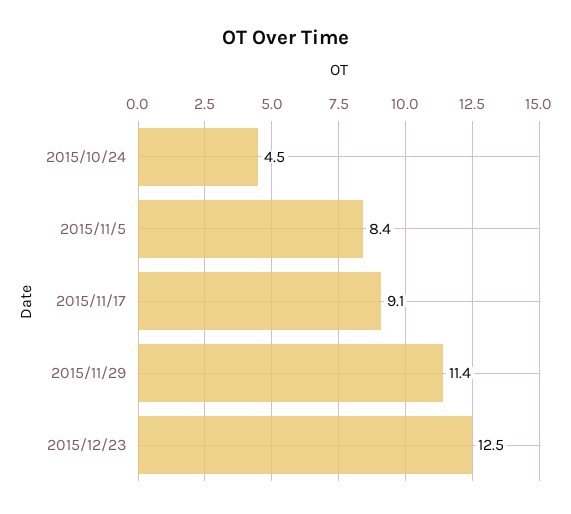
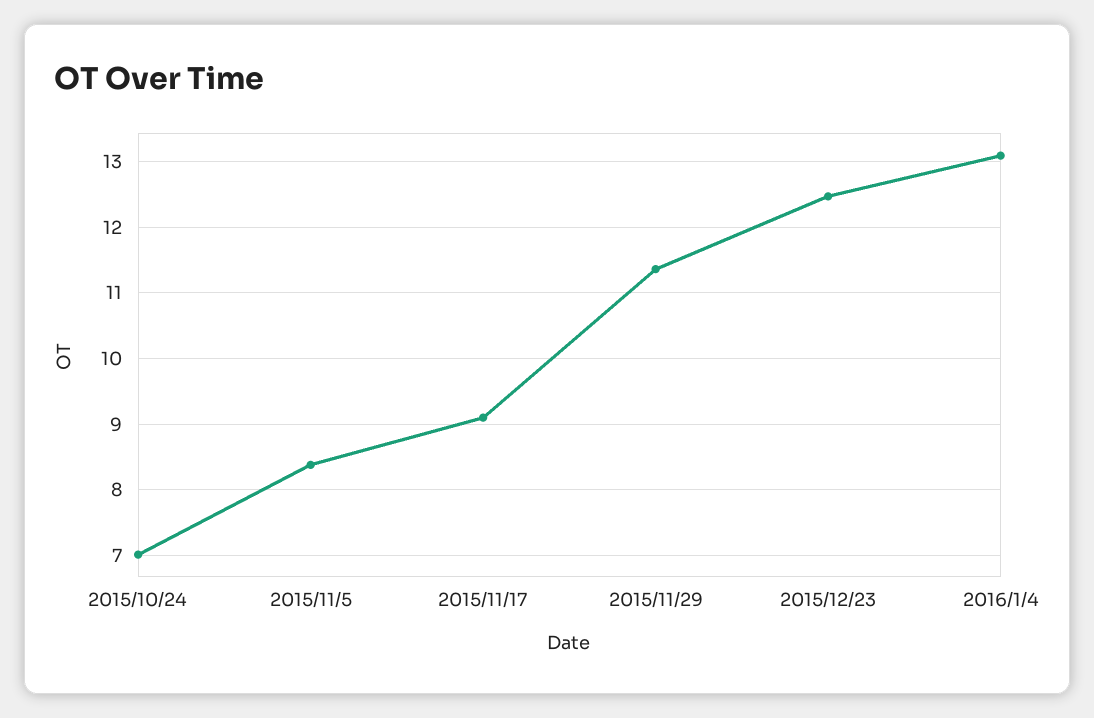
2015/10/24: 4.5 -> 7
2016/1/4: none -> 13.1

